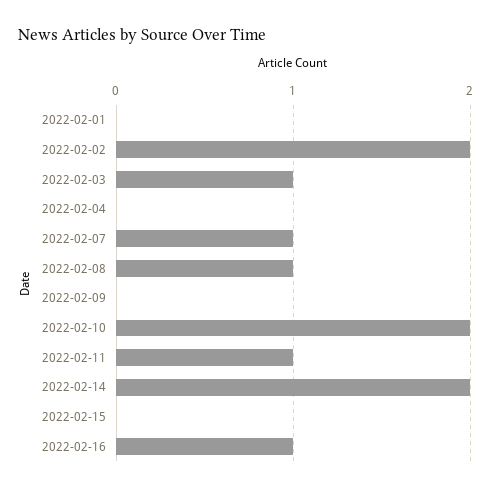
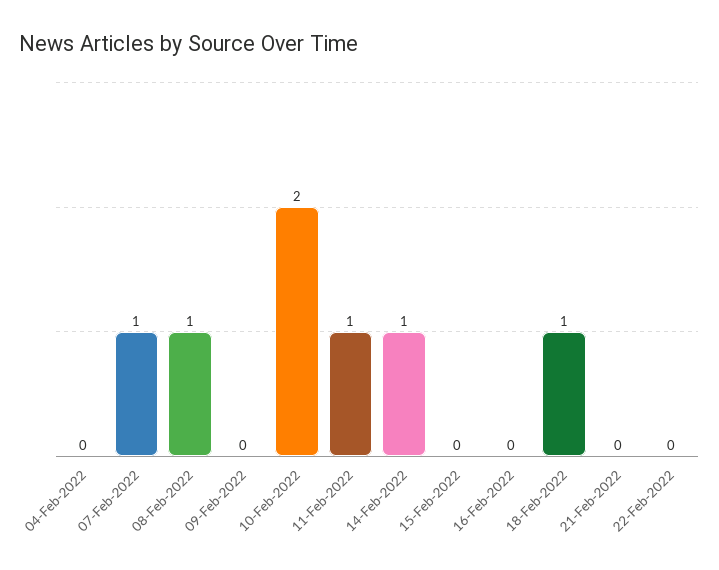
2022-02-01: 0 -> none
2022-02-02: 2 -> none
2022-02-03: 1 -> none
2022-02-14: 2 -> 1
2022-02-16: 1 -> 0
18-Feb-2022: none -> 1
21-Feb-2022: none -> 0
22-Feb-2022: none -> 0

